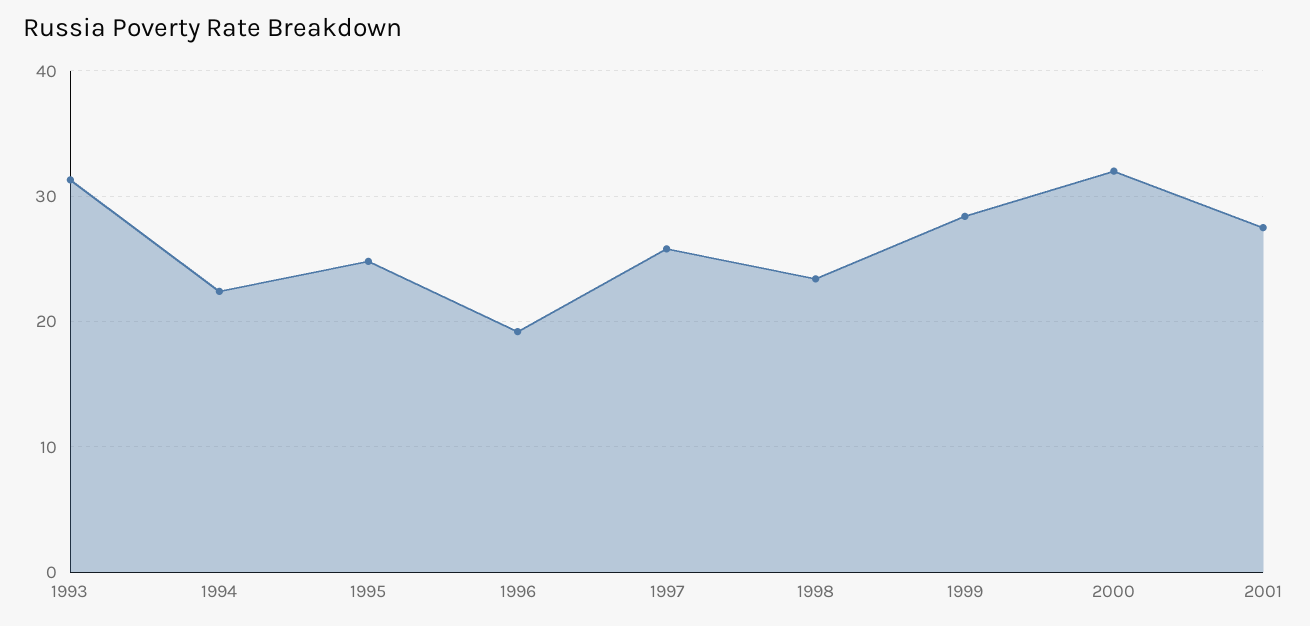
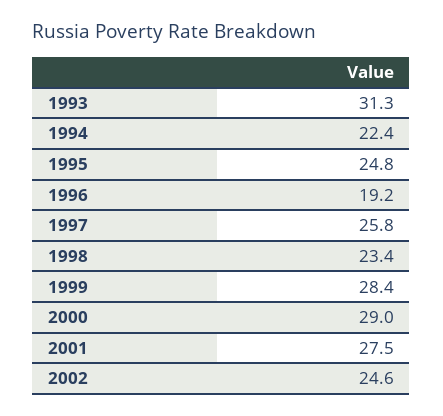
2000: 32 -> 29
2002: none -> 24.6

